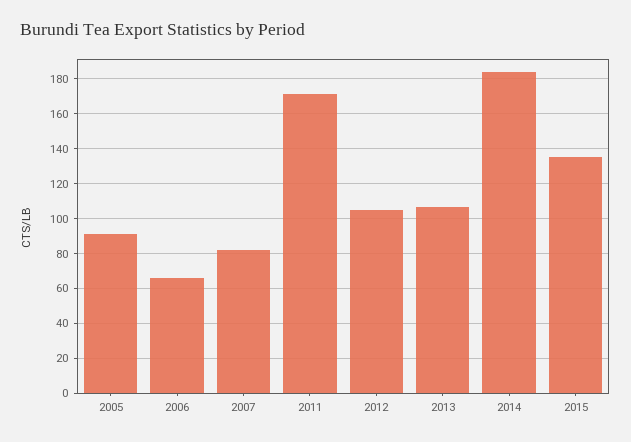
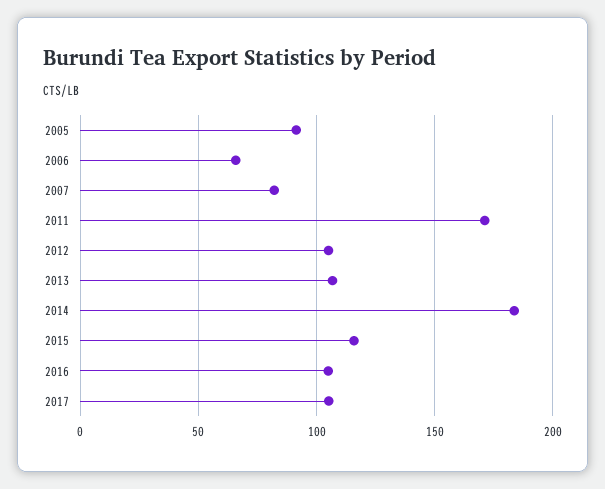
2015: 135 -> 115
2016: none -> 105
2017: none -> 105

